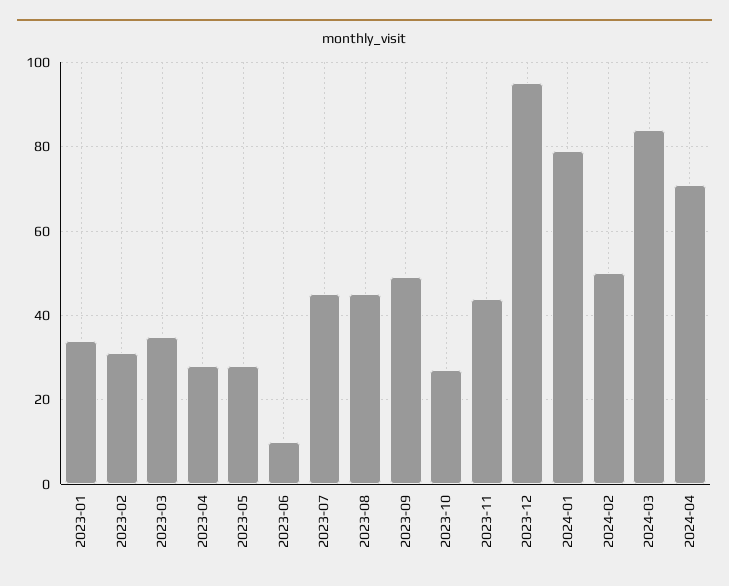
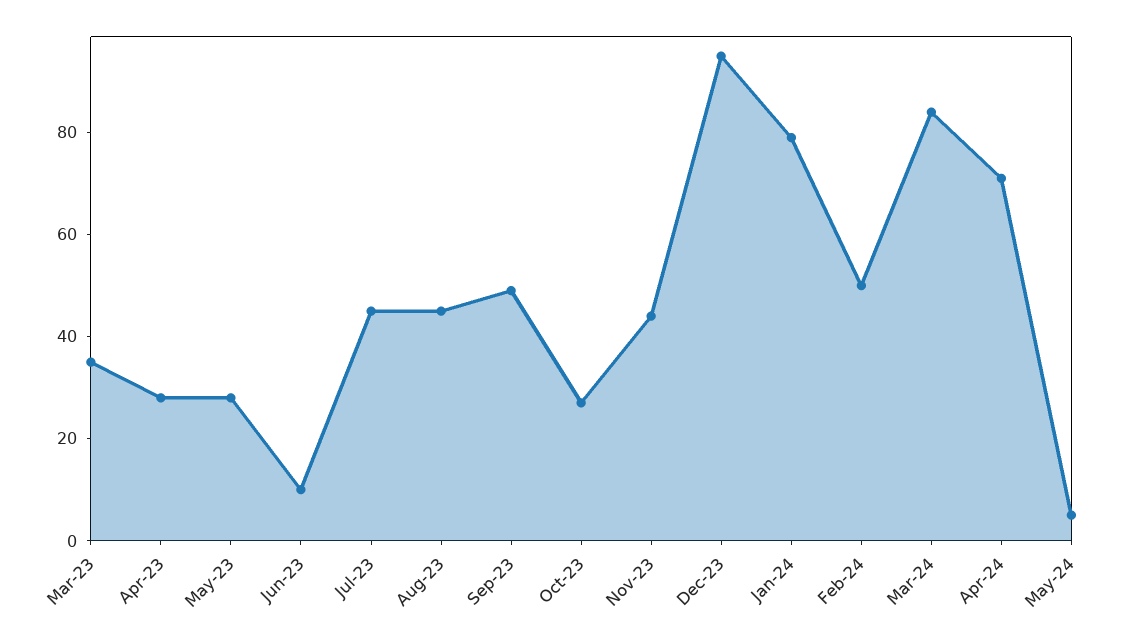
2023-01: 35 -> none
2023-02: 30 -> none
May-24: none -> 5

